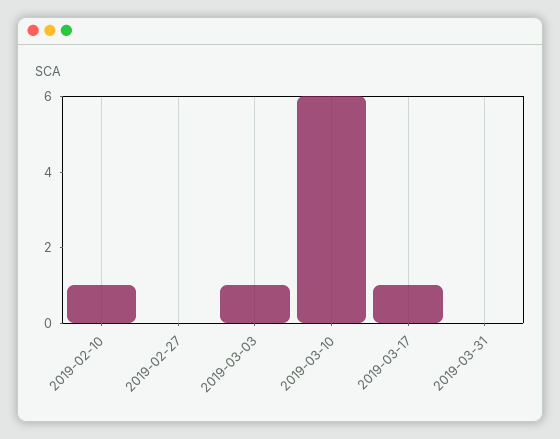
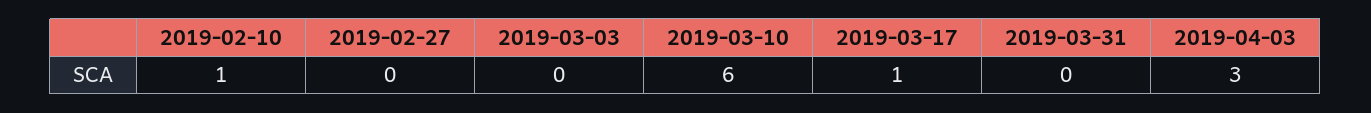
2019-03-03: 1 -> 0
2019-04-03: none -> 3

